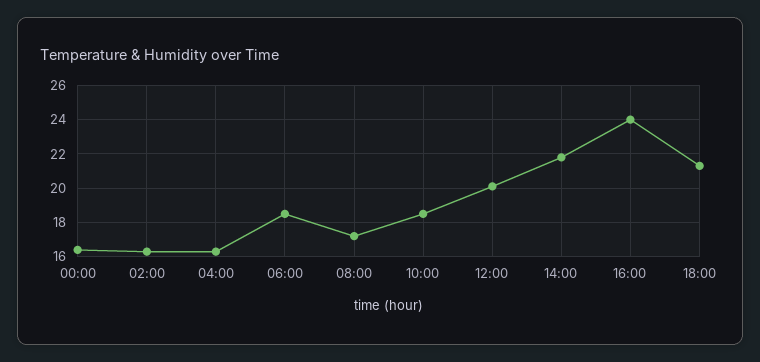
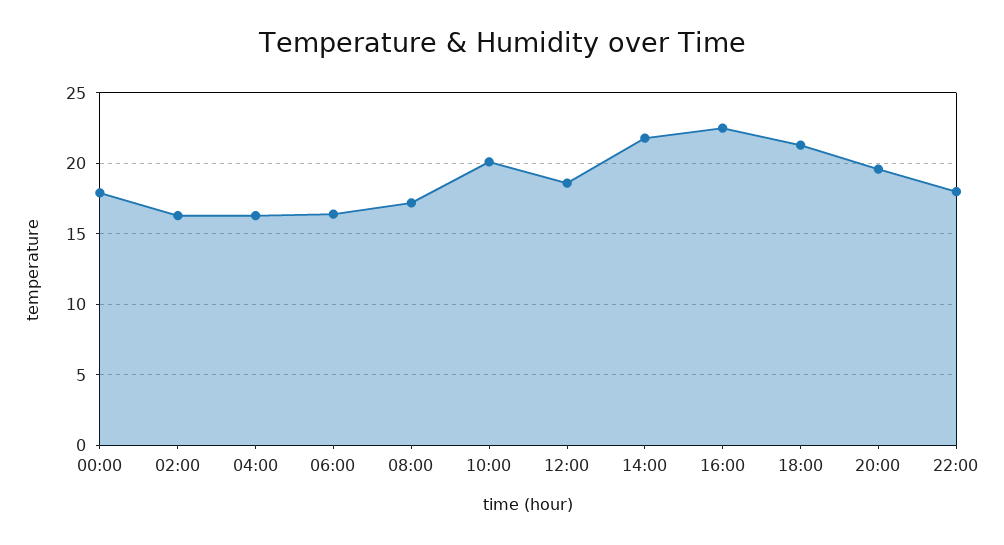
00:00: 16.5 -> 18
06:00: 18.5 -> 16.5
10:00: 18.5 -> 20
12:00: 20 -> 18.5
16:00: 24 -> 22.5
20:00: none -> 19.5
22:00: none -> 18

